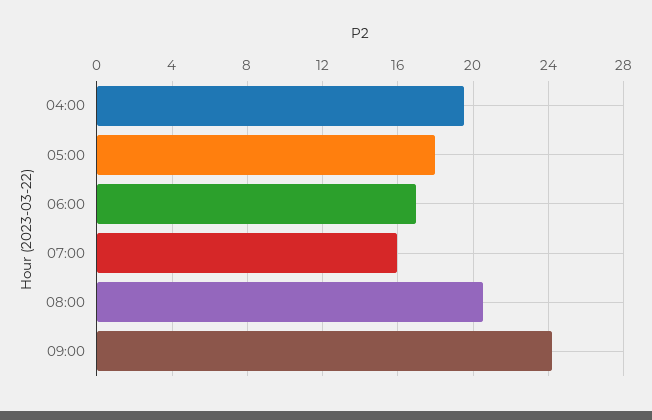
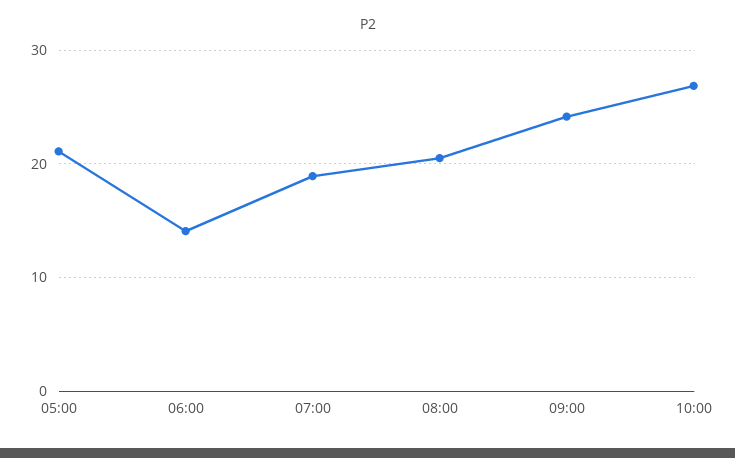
04:00: 19.5 -> none
05:00: 18 -> 21
06:00: 17 -> 14
07:00: 16 -> 19
10:00: none -> 27

